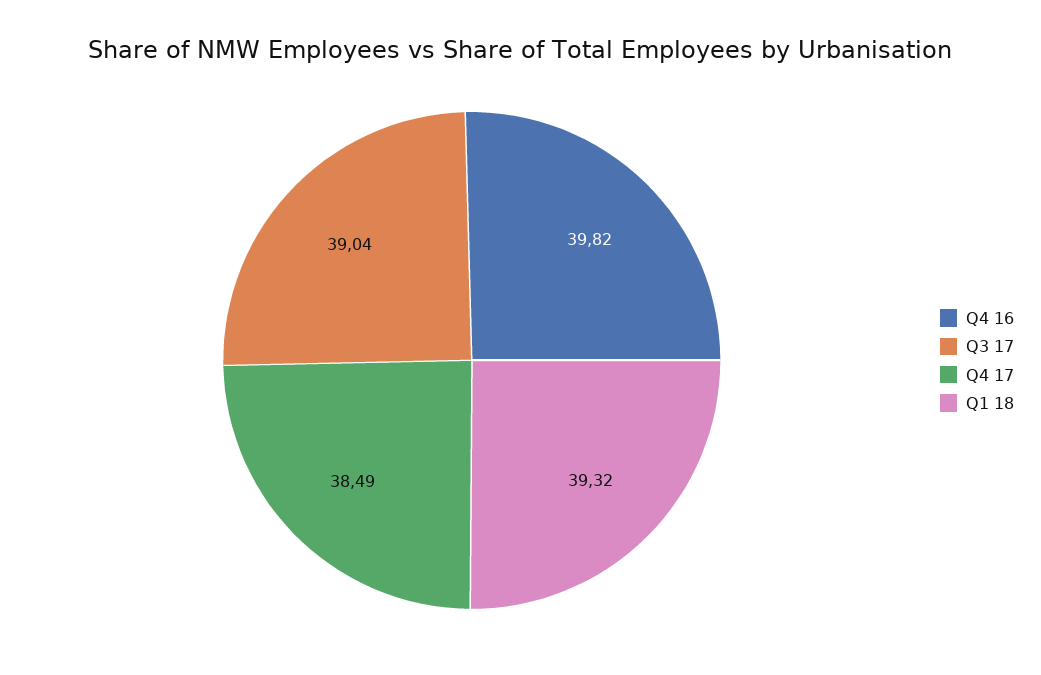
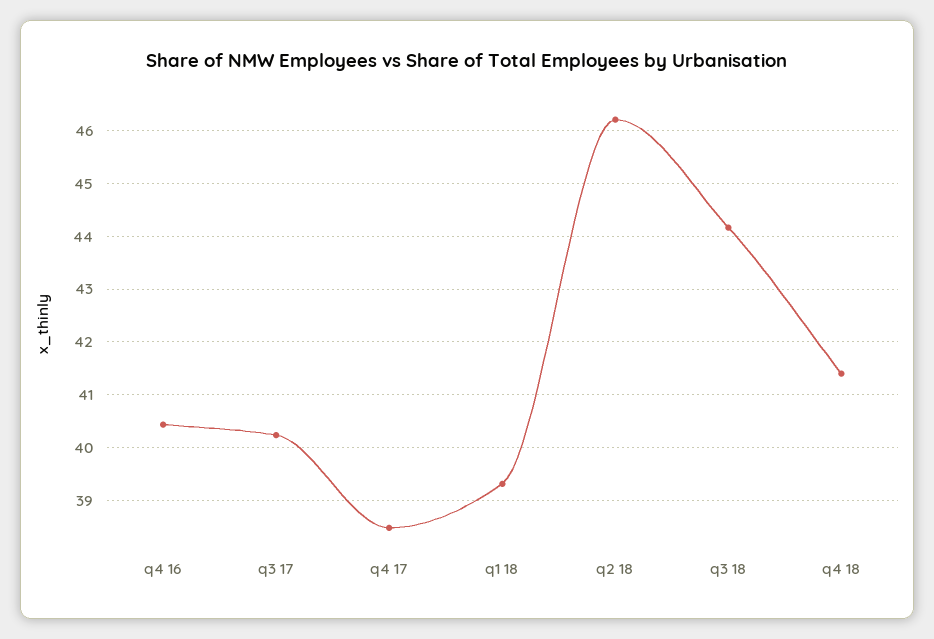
Q4 16: 39.82 -> 40.4
Q3 17: 39.04 -> 40.2
q2 18: none -> 46.2
q3 18: none -> 44.2
q4 18: none -> 41.4

